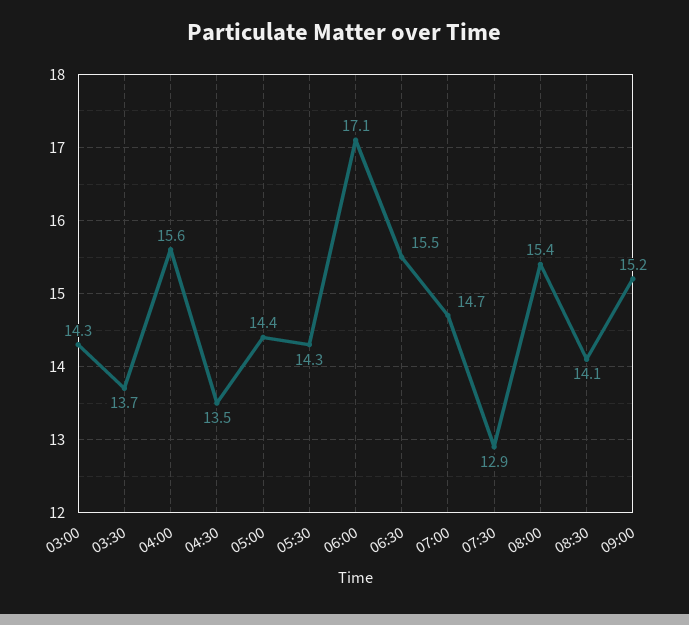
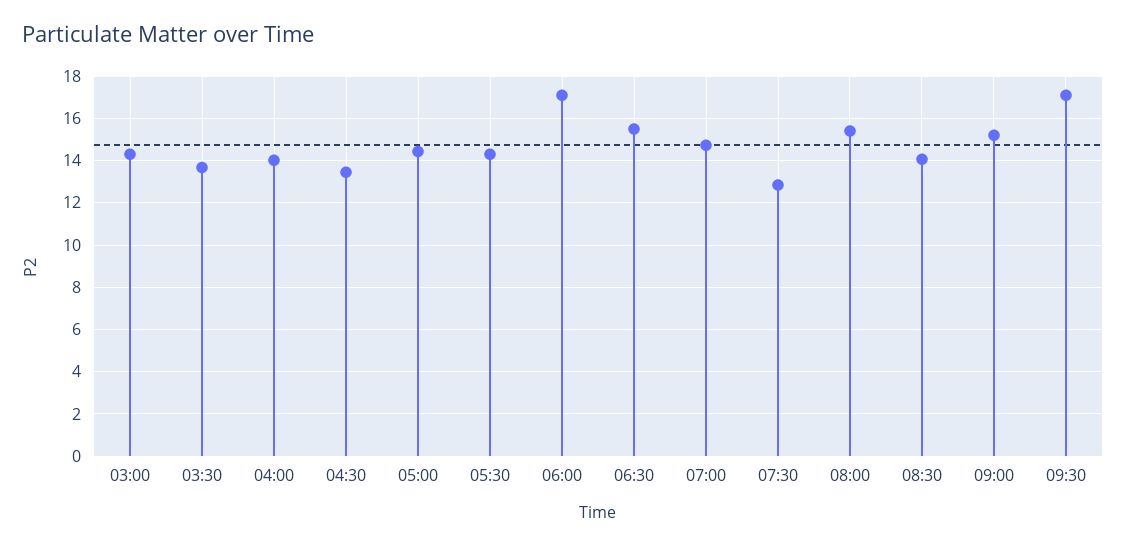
04:00: 15.6 -> 14
09:30: none -> 17

